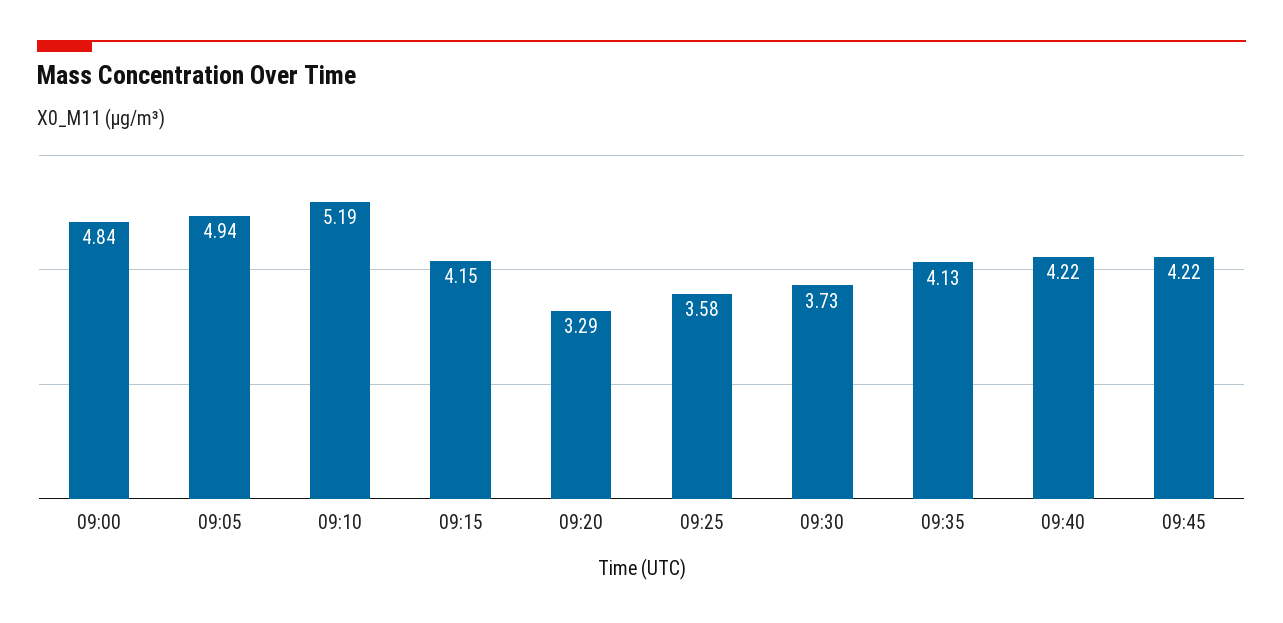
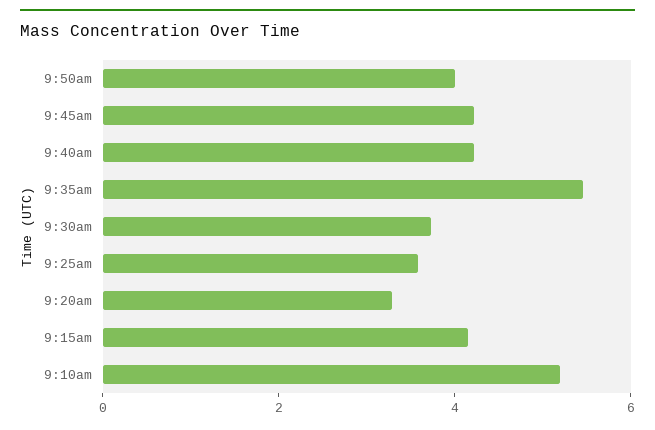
09:00: 4.84 -> none
09:05: 4.94 -> none
09:35: 4.13 -> 5.5
9:50am: none -> 4

